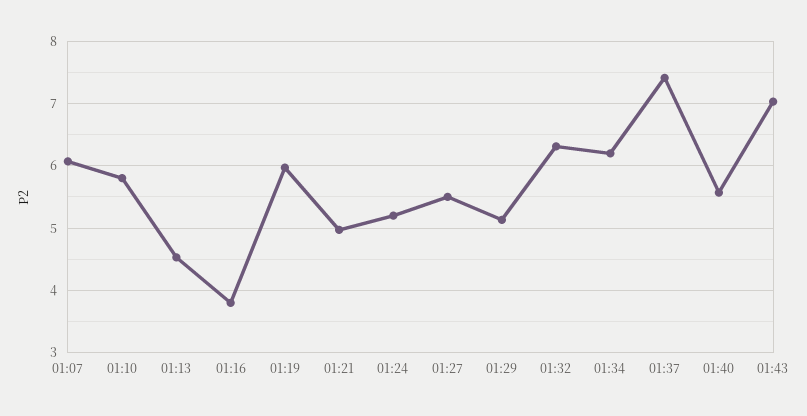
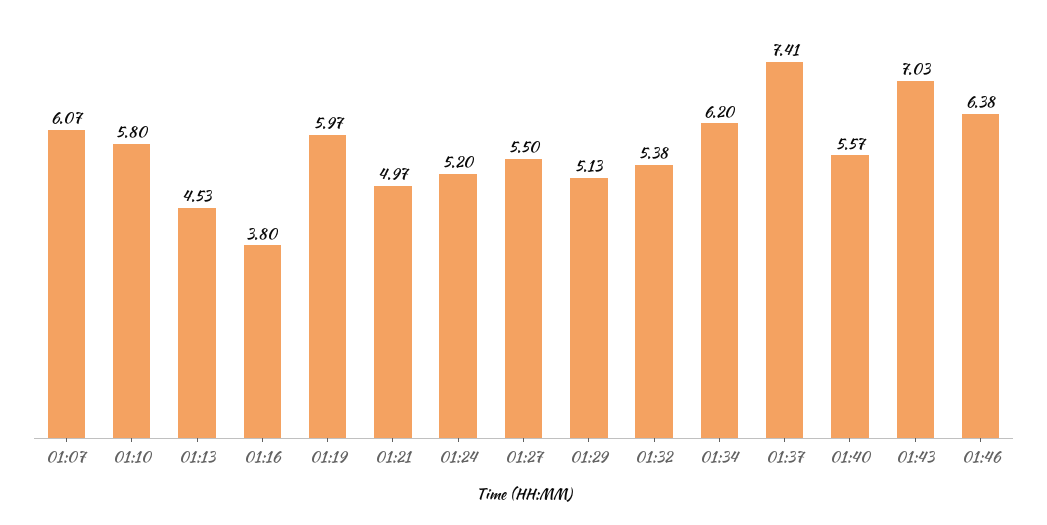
01:32: 6.3 -> 5.38
01:46: none -> 6.38

